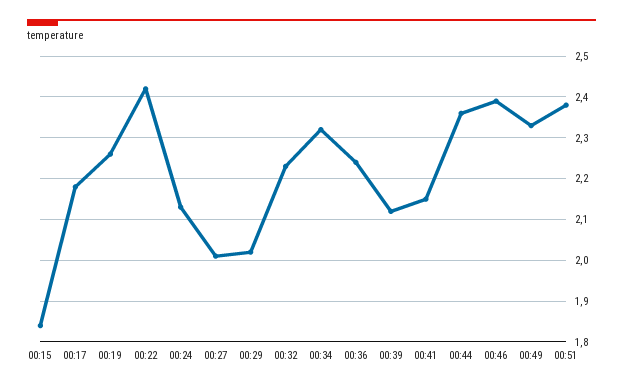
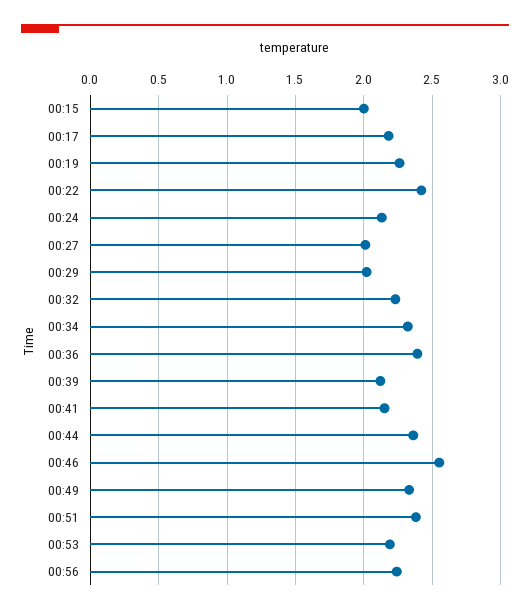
00:15: 1.85 -> 2
00:36: 2.25 -> 2.4
00:46: 2.4 -> 2.55
00:53: none -> 2.2
00:56: none -> 2.25

